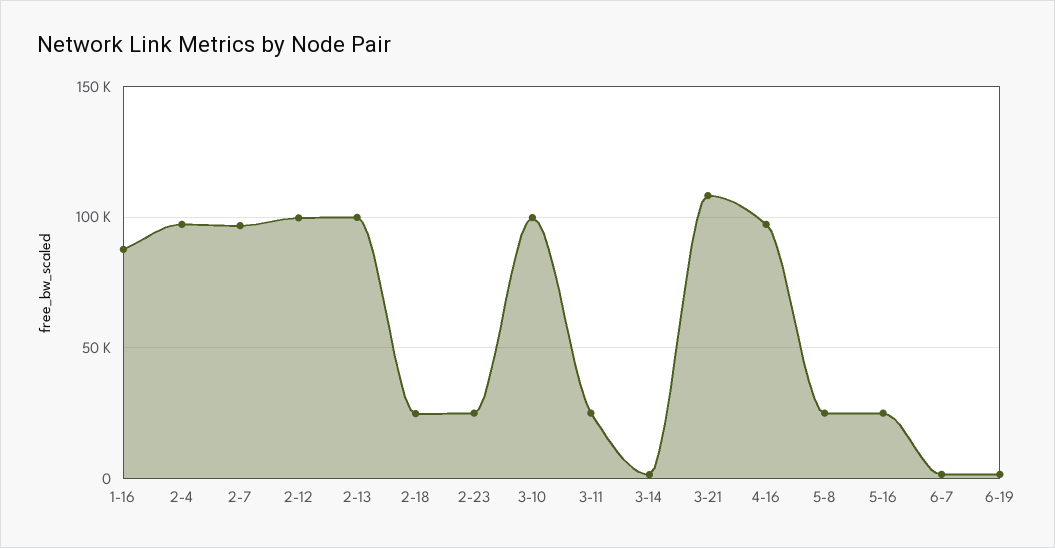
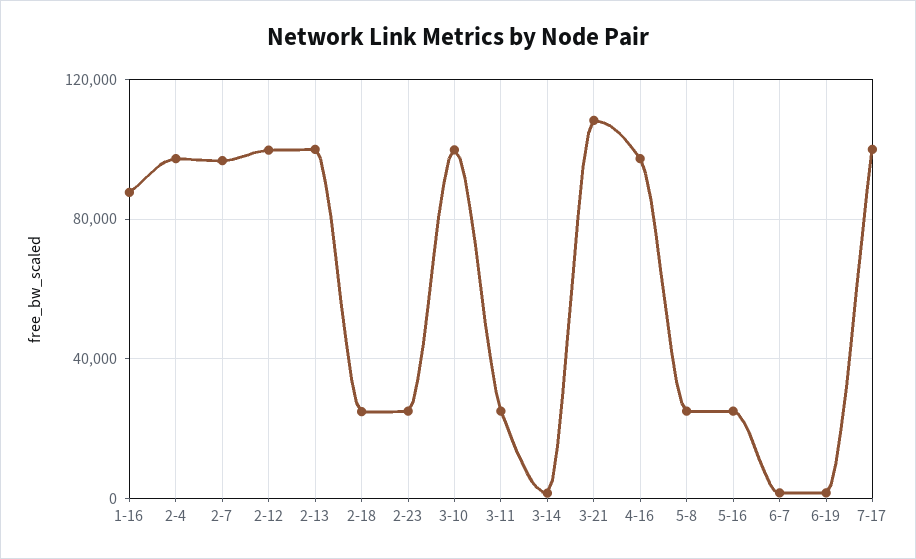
7-17: none -> 100000

